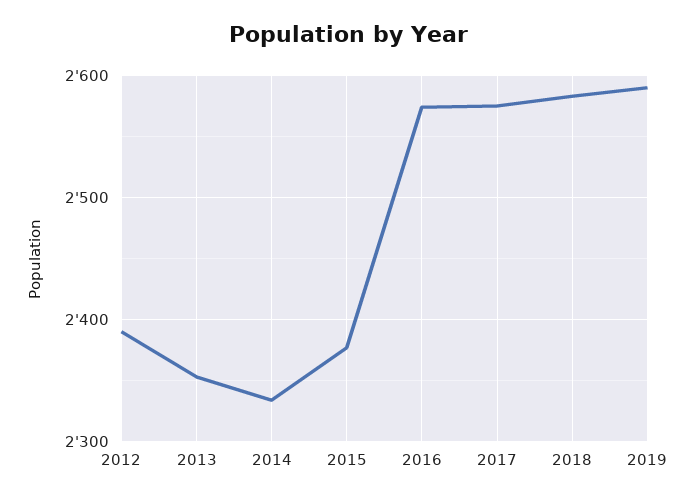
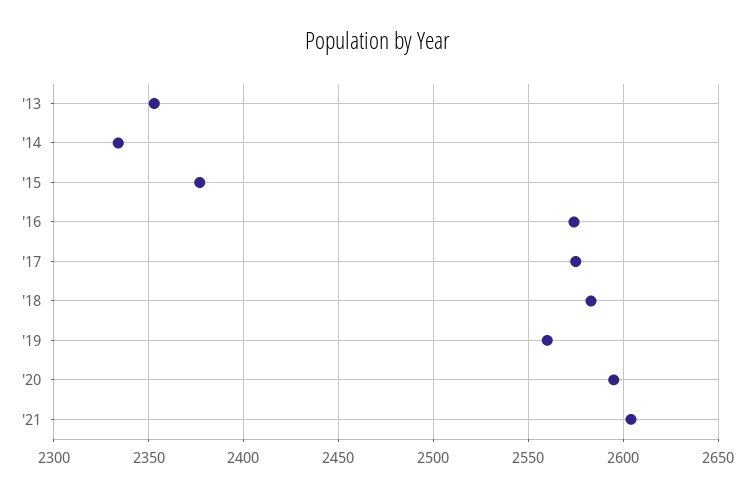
2012: 2390 -> none
2019: 2590 -> 2560
'20: none -> 2595
'21: none -> 2605

